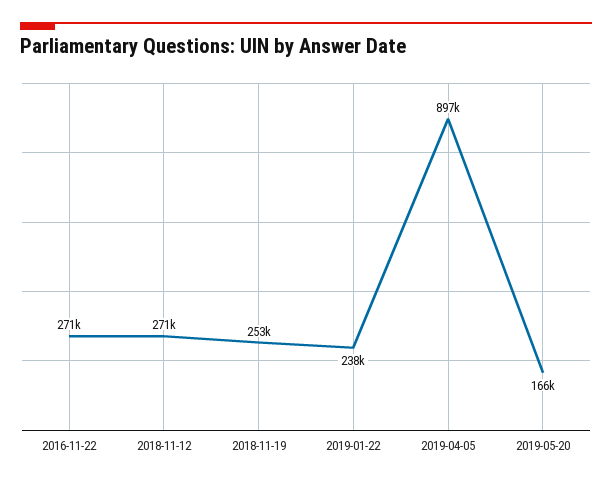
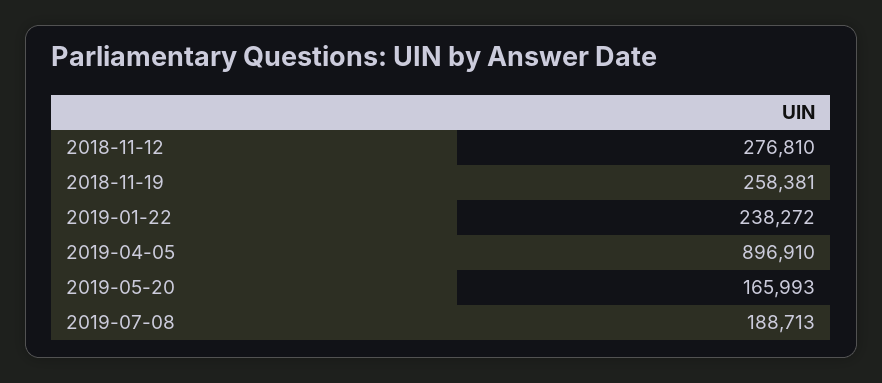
2016-11-22: 271000 -> none
2018-11-12: 271000 -> 276810
2018-11-19: 253000 -> 258381
2019-07-08: none -> 188713

